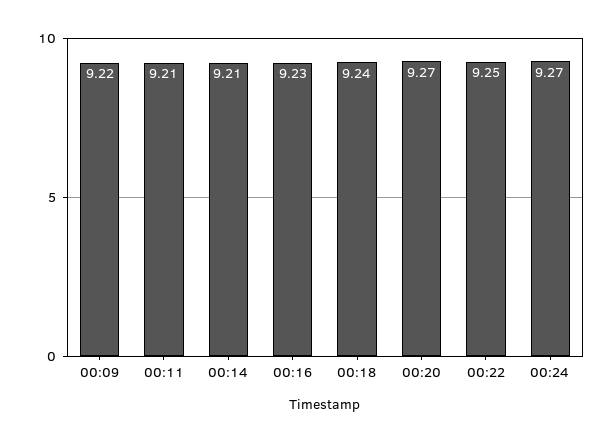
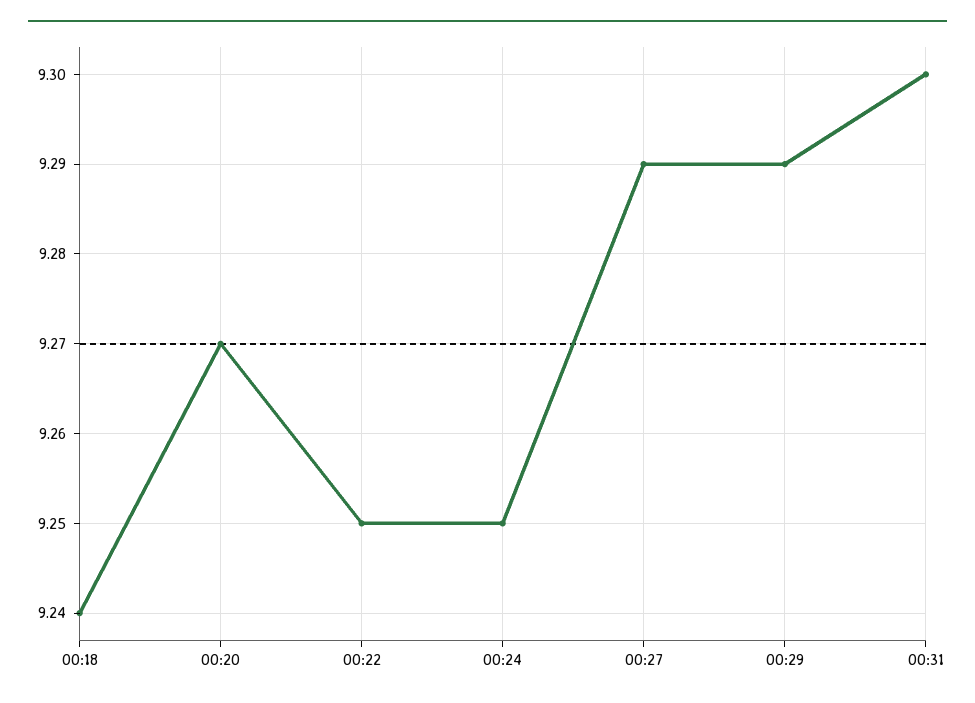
00:09: 9.22 -> none
00:11: 9.21 -> none
00:14: 9.21 -> none
00:16: 9.23 -> none
00:24: 9.27 -> 9.25
00:27: none -> 9.29
00:29: none -> 9.29
00:31: none -> 9.3

